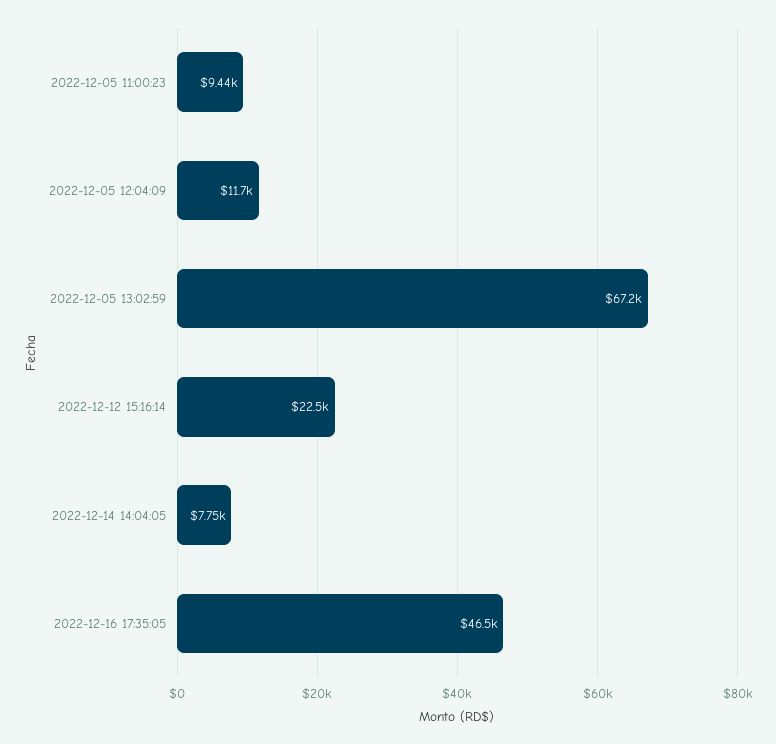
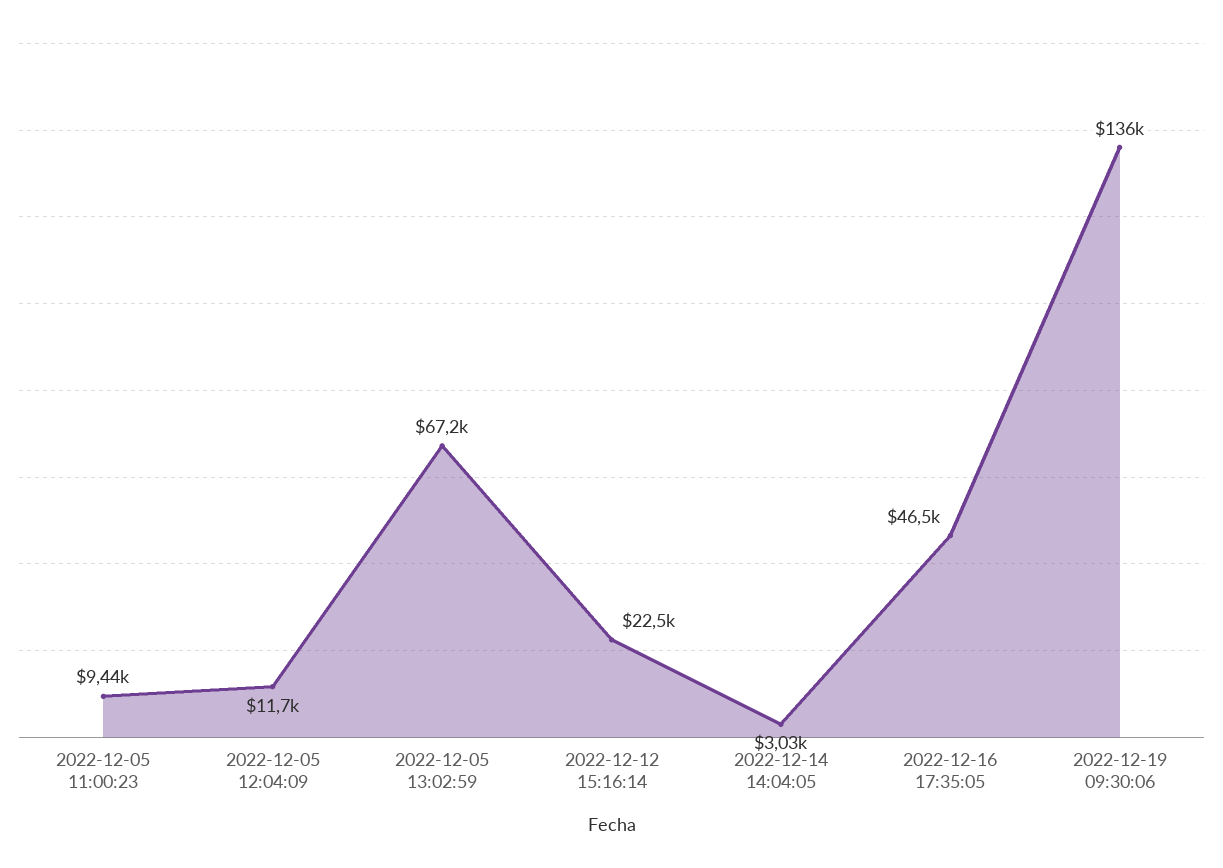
2022-12-14 14:04:05: 7750 -> 3030
2022-12-19 09:30:06: none -> 136000

